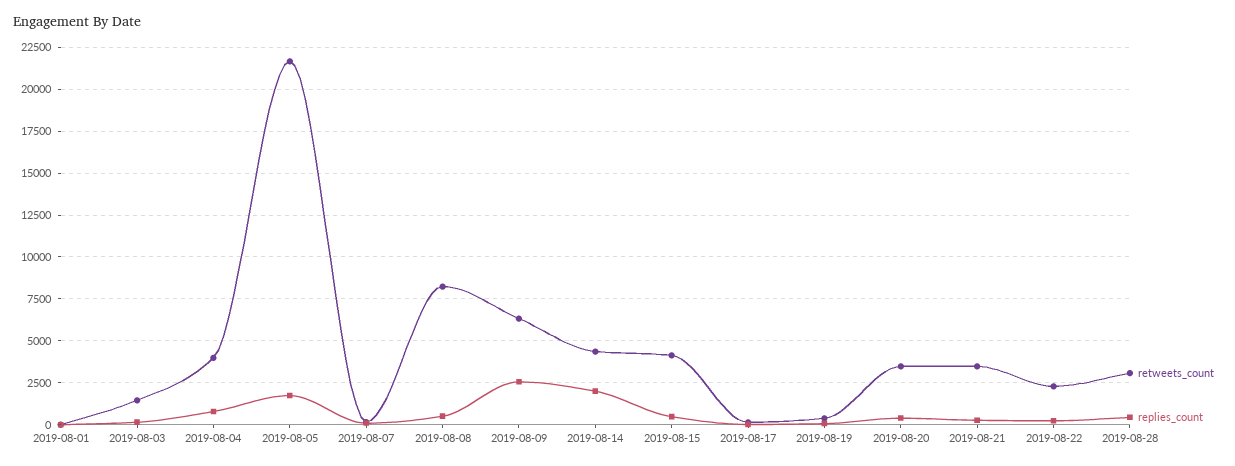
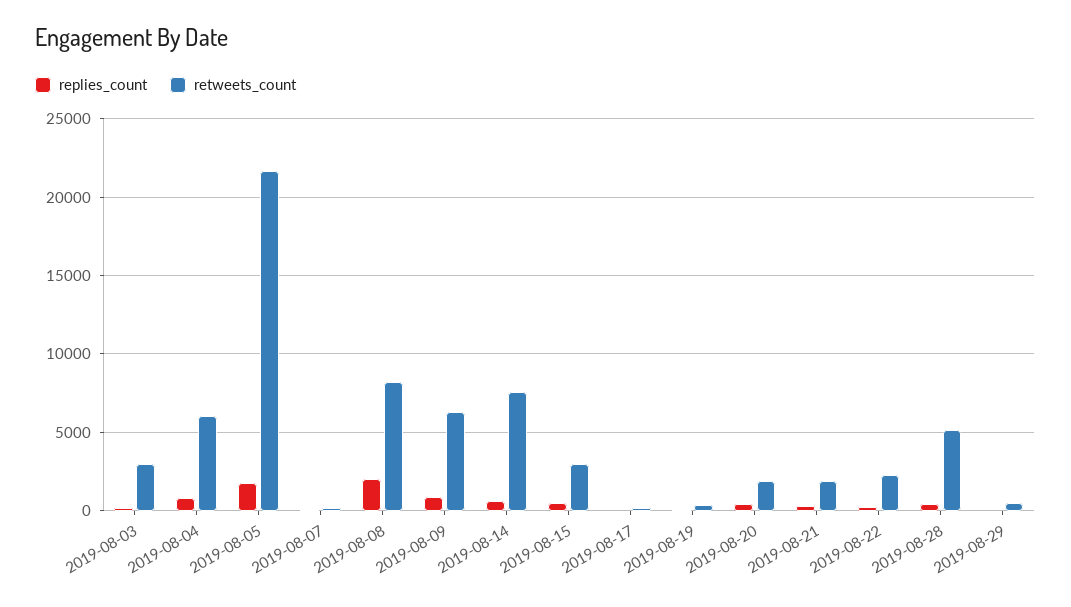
retweets_count, 2019-08-01: 0 -> none
replies_count, 2019-08-01: 0 -> none
retweets_count, 2019-08-03: 1500 -> 3000
retweets_count, 2019-08-04: 4000 -> 6000
replies_count, 2019-08-08: 500 -> 2000
replies_count, 2019-08-09: 2500 -> 1000
retweets_count, 2019-08-14: 4500 -> 7500
replies_count, 2019-08-14: 2000 -> 500
retweets_count, 2019-08-15: 4000 -> 3000
retweets_count, 2019-08-20: 3500 -> 2000
retweets_count, 2019-08-21: 3500 -> 2000
retweets_count, 2019-08-28: 3000 -> 5000
replies_count, 2019-08-29: none -> 0
retweets_count, 2019-08-29: none -> 500

